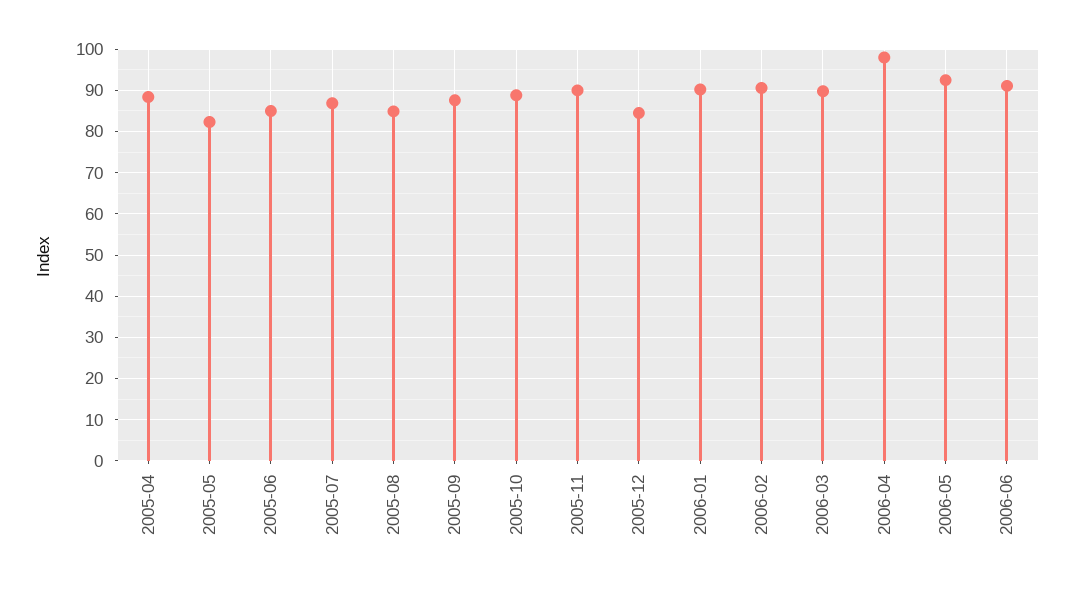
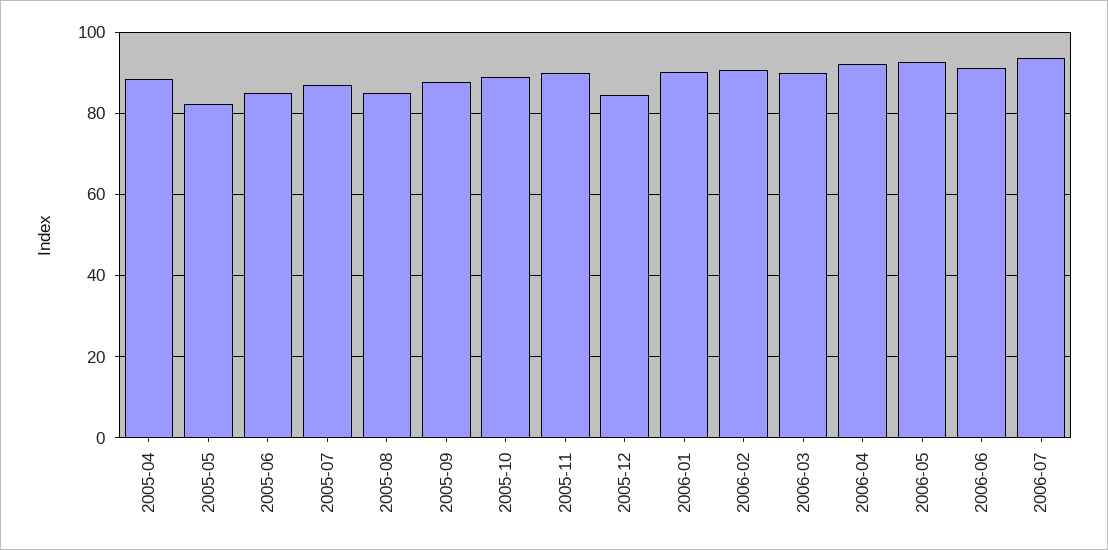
2006-04: 98 -> 92
2006-07: none -> 94

